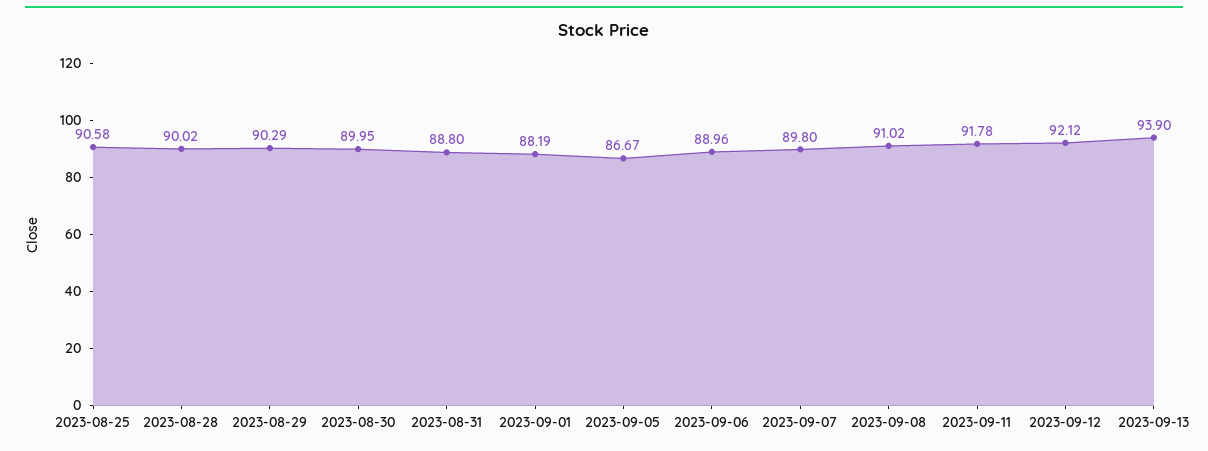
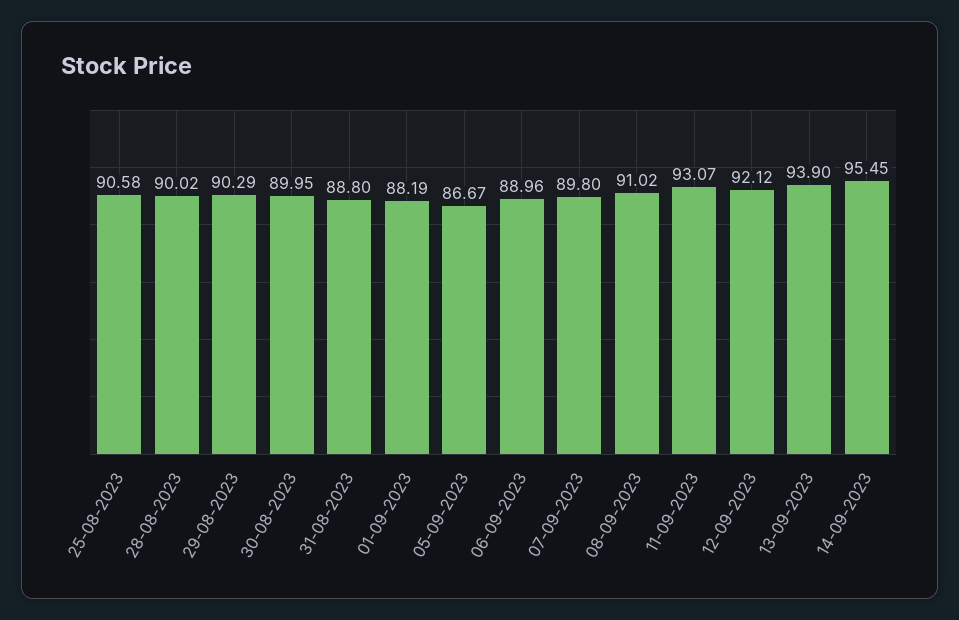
2023-09-11: 91.78 -> 93.07
14-09-2023: none -> 95.45

